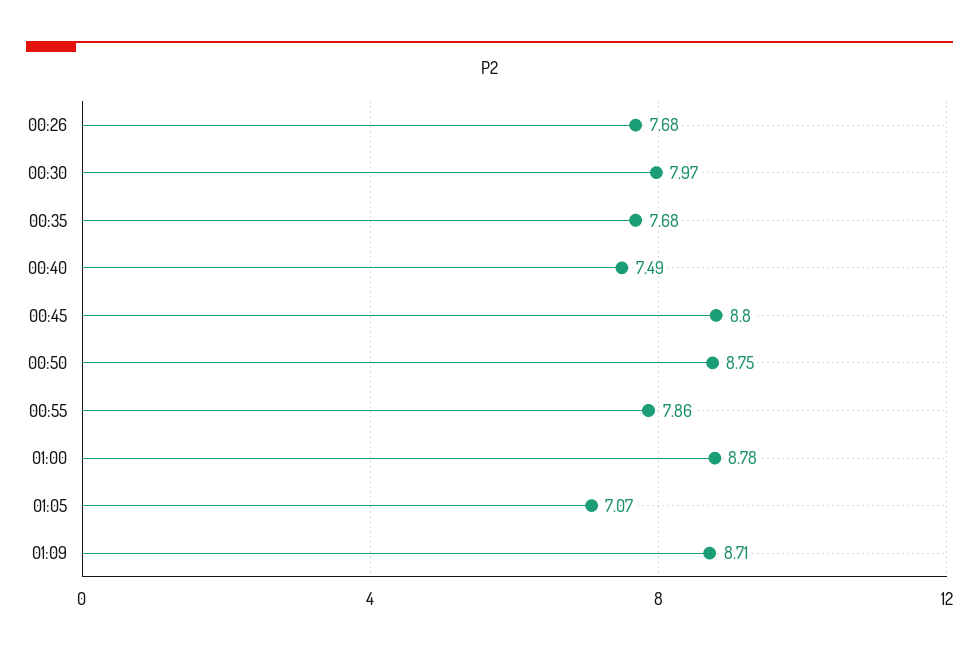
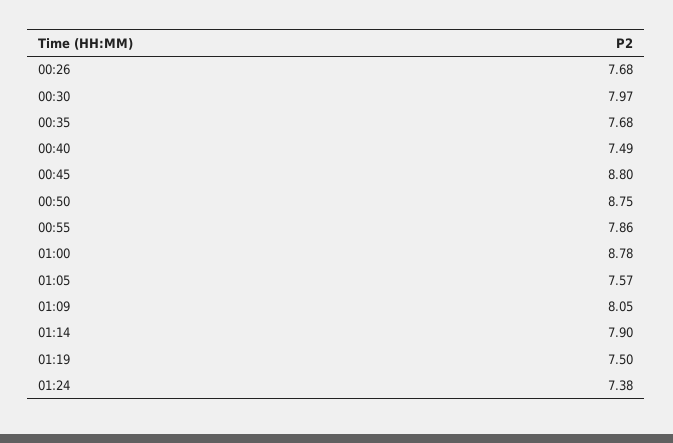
01:05: 7.07 -> 7.57
01:09: 8.71 -> 8.05
01:14: none -> 7.9
01:19: none -> 7.5
01:24: none -> 7.38

